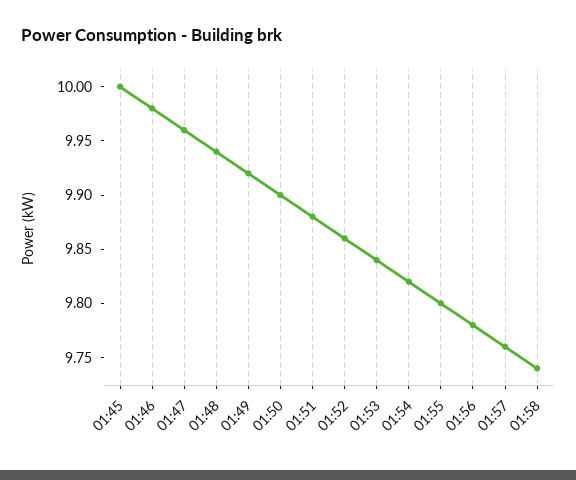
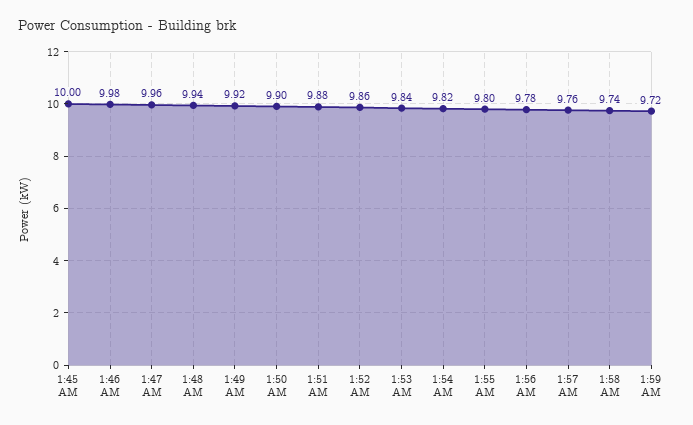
1:59 AM: none -> 9.72

